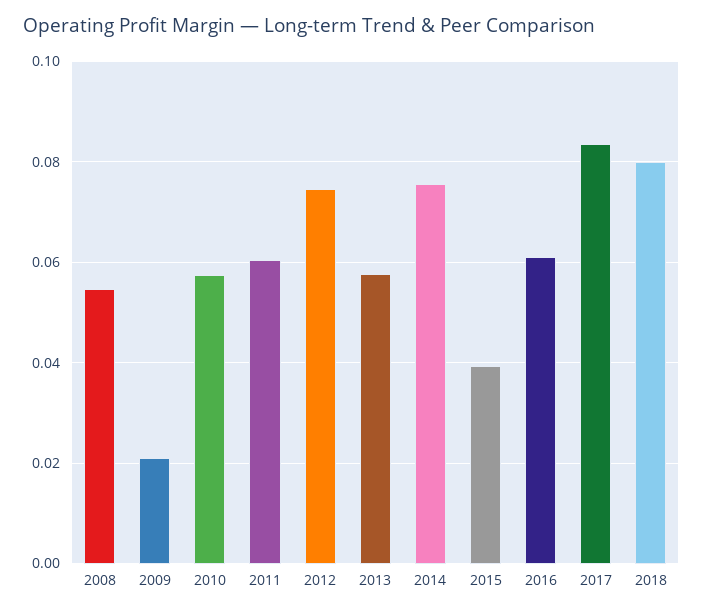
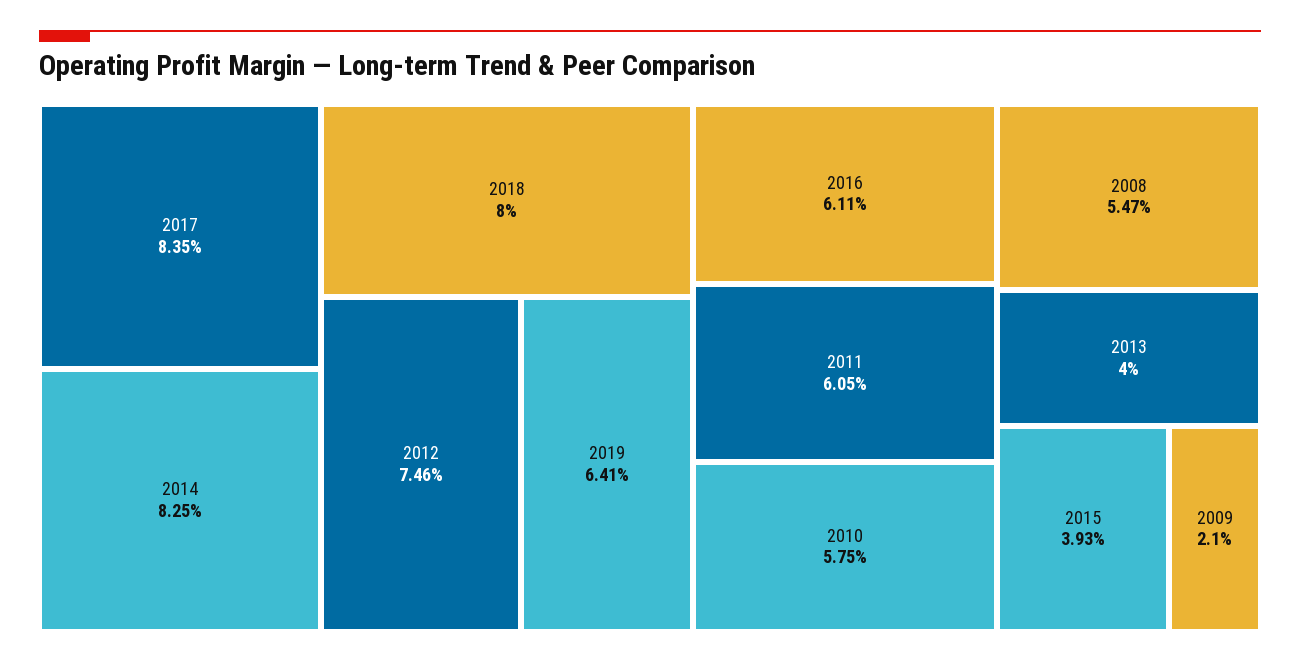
2013: 0.058 -> 0.04
2014: 0.076 -> 0.0825
2019: none -> 0.0641

